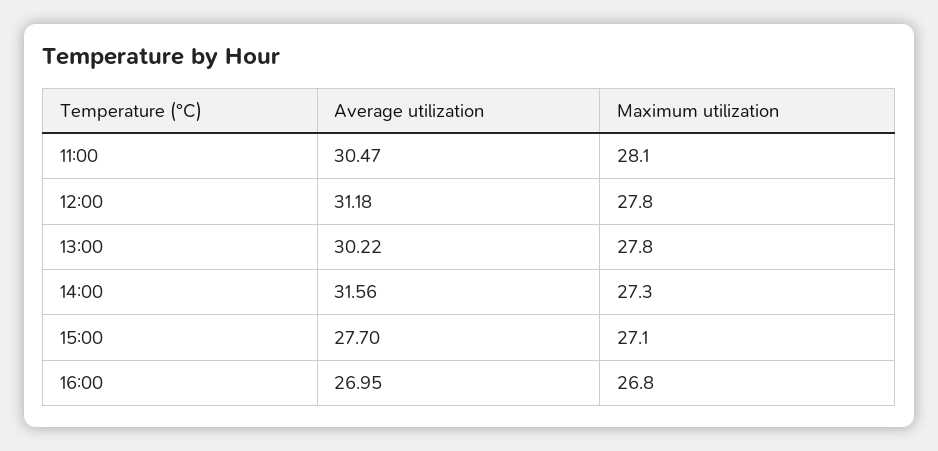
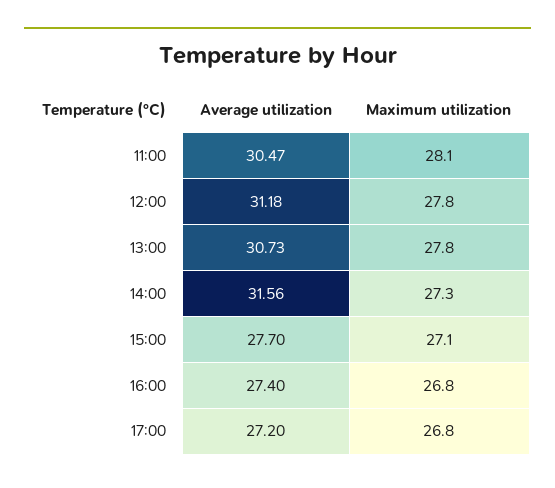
Average utilization, 13:00: 30.22 -> 30.73
Average utilization, 16:00: 26.95 -> 27.4
Average utilization, 17:00: none -> 27.2
Maximum utilization, 17:00: none -> 26.8

